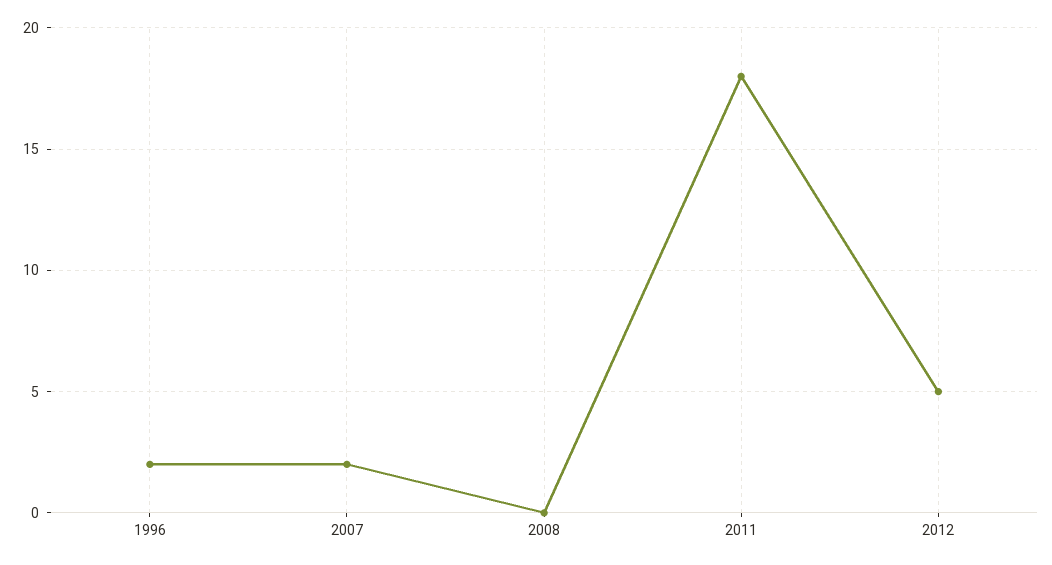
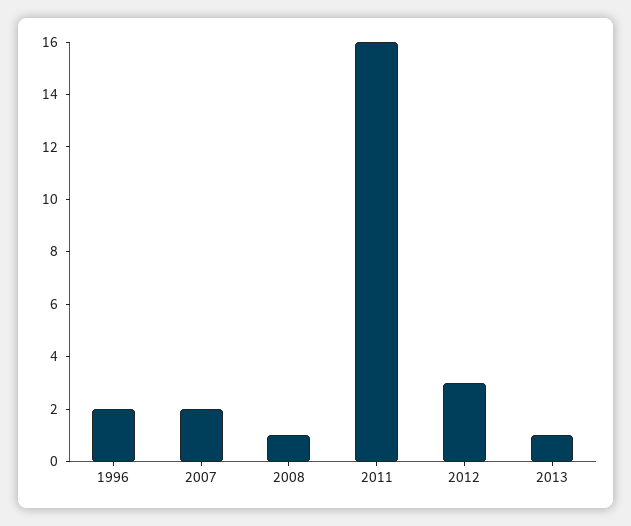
2008: 0 -> 1
2011: 18 -> 16
2012: 5 -> 3
2013: none -> 1

